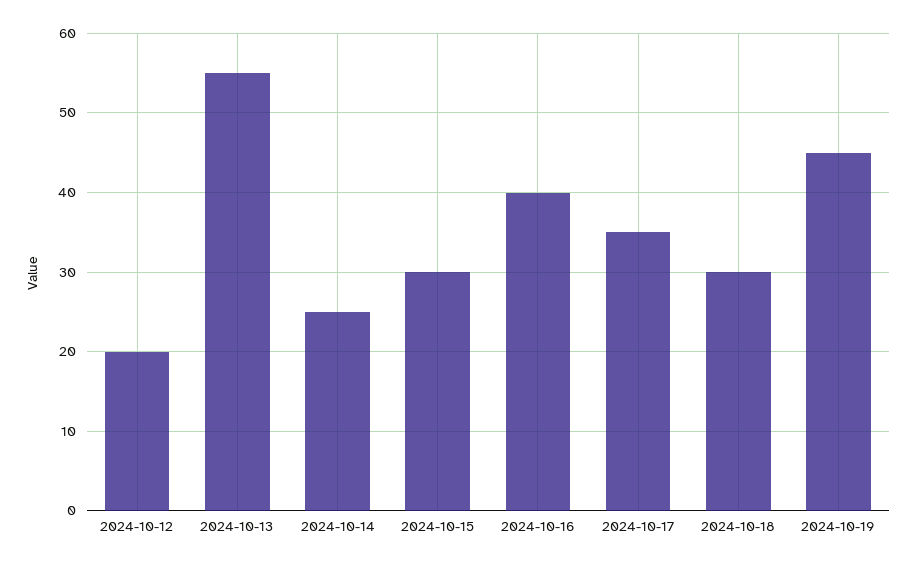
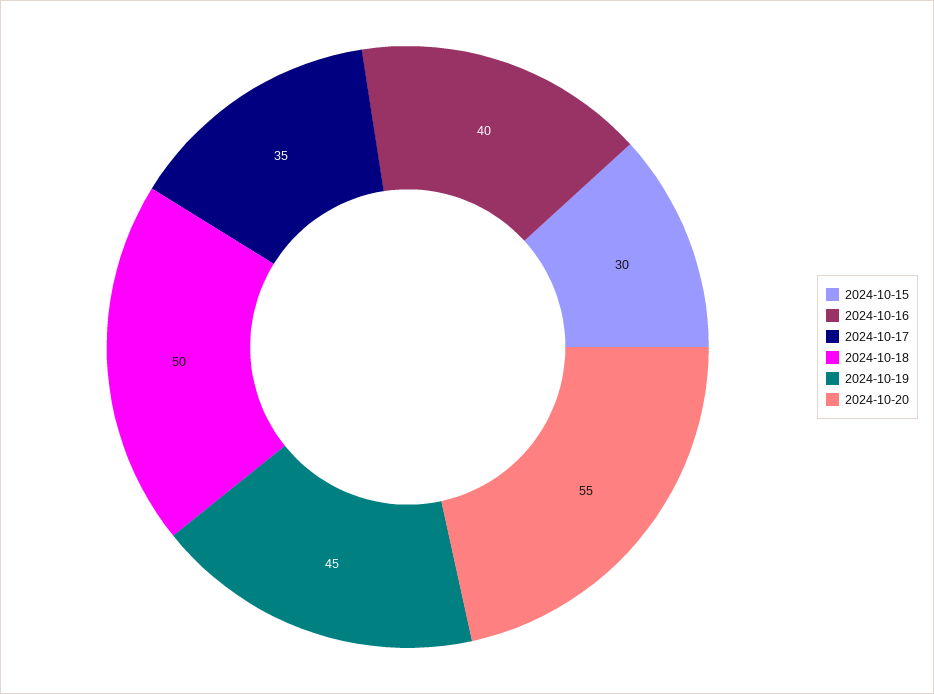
2024-10-12: 20 -> none
2024-10-13: 55 -> none
2024-10-14: 25 -> none
2024-10-18: 30 -> 50
2024-10-20: none -> 55

